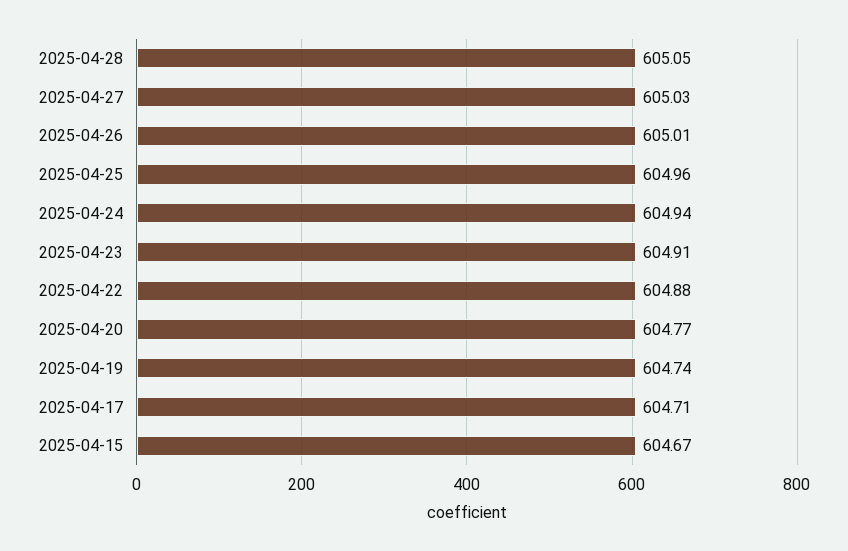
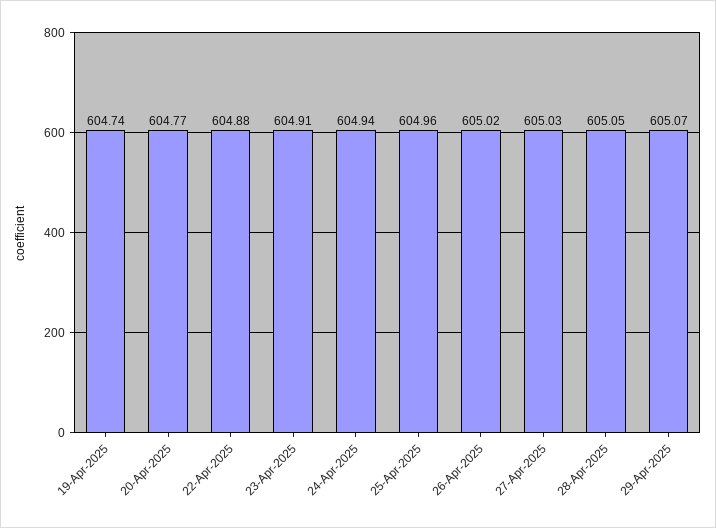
2025-04-26: 605.01 -> 605.02
2025-04-17: 604.71 -> none
2025-04-15: 604.67 -> none
29-Apr-2025: none -> 605.07

